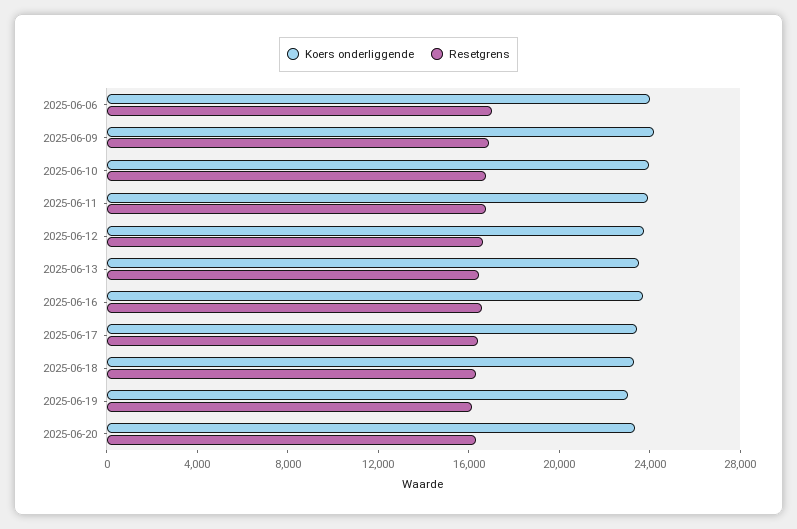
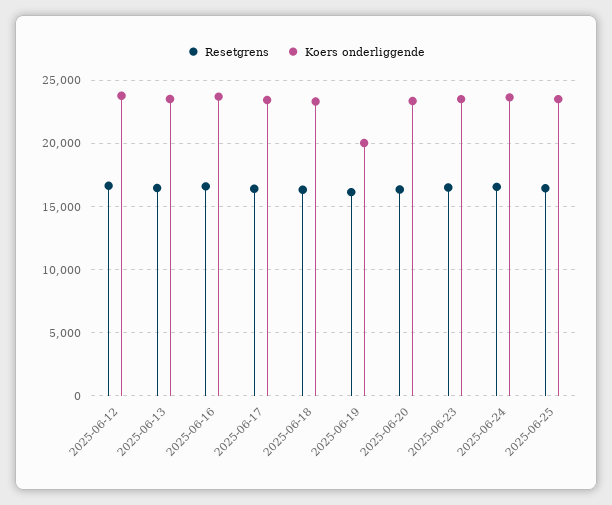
Koers onderliggende, 2025-06-06: 24000 -> none
Resetgrens, 2025-06-06: 17000 -> none
Koers onderliggende, 2025-06-09: 24000 -> none
Resetgrens, 2025-06-09: 17000 -> none
Koers onderliggende, 2025-06-10: 24000 -> none
Resetgrens, 2025-06-10: 17000 -> none
Koers onderliggende, 2025-06-11: 24000 -> none
Resetgrens, 2025-06-11: 17000 -> none
Koers onderliggende, 2025-06-19: 23000 -> 20000
Resetgrens, 2025-06-23: none -> 16500
Koers onderliggende, 2025-06-23: none -> 23500
Resetgrens, 2025-06-24: none -> 16500
Koers onderliggende, 2025-06-24: none -> 23500
Resetgrens, 2025-06-25: none -> 16500
Koers onderliggende, 2025-06-25: none -> 23500

